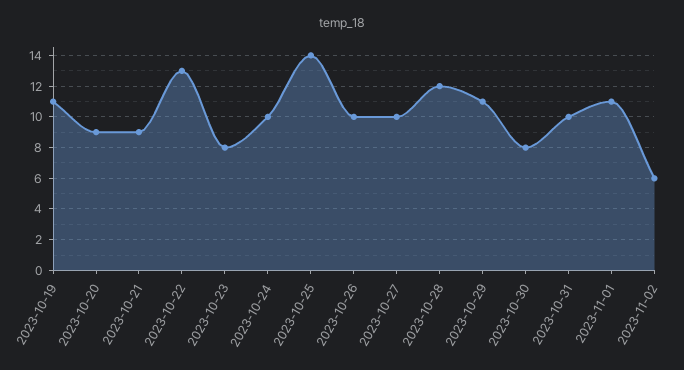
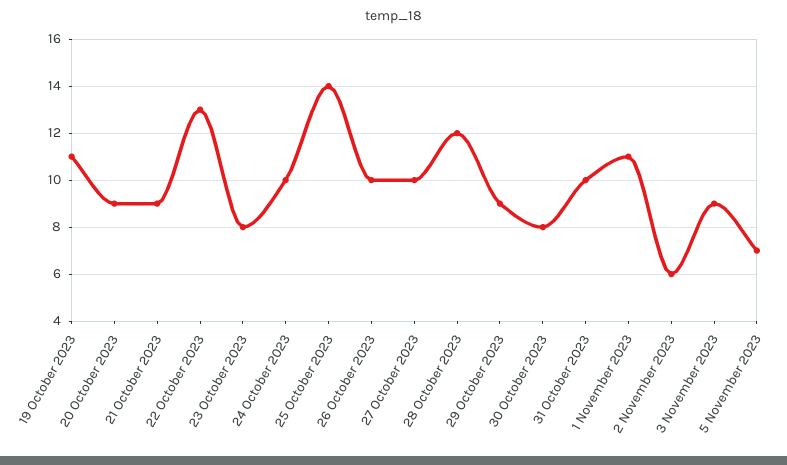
2023-10-29: 11 -> 9
3 November 2023: none -> 9
5 November 2023: none -> 7

